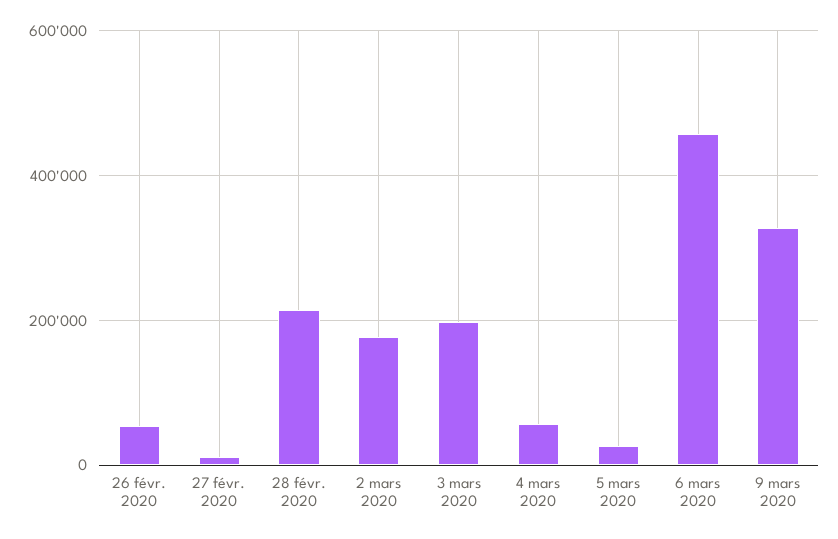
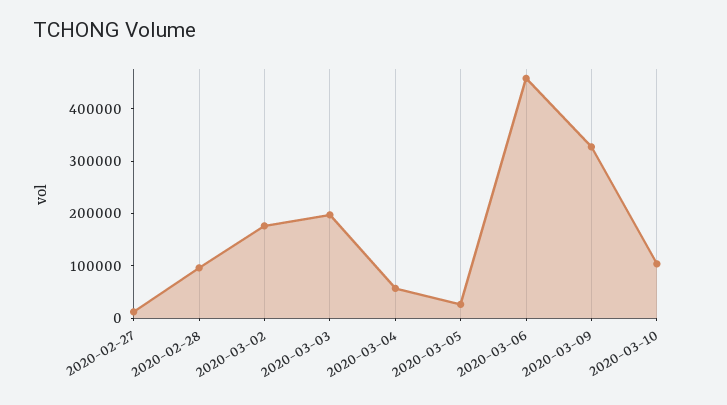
26 févr. 2020: 60000 -> none
28 févr. 2020: 220000 -> 100000
2020-03-10: none -> 100000

